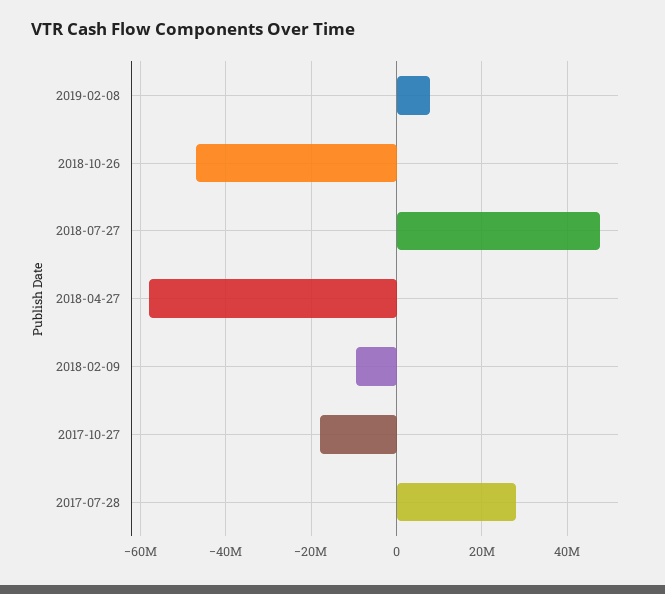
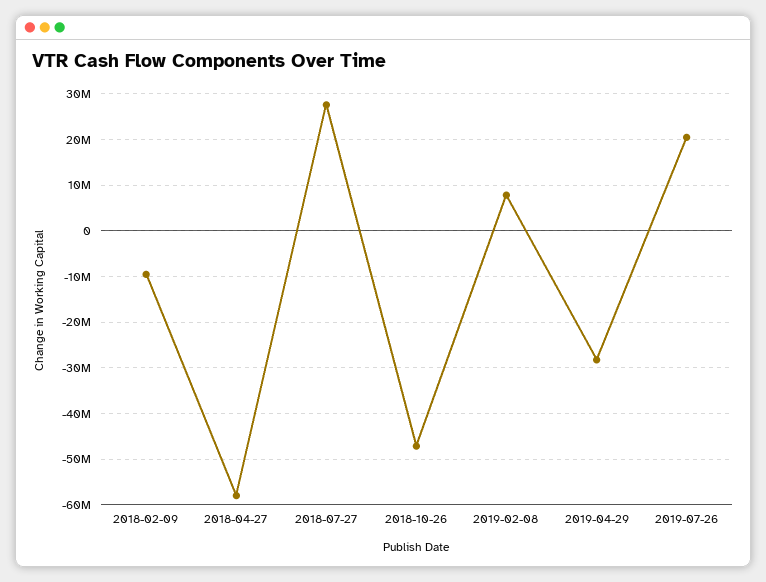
2018-07-27: 48000000 -> 28000000
2017-10-27: -18000000 -> none
2017-07-28: 28000000 -> none
2019-04-29: none -> -28000000
2019-07-26: none -> 20000000

